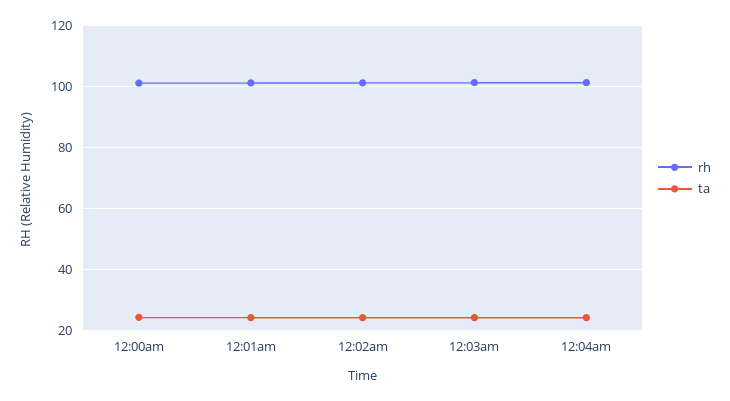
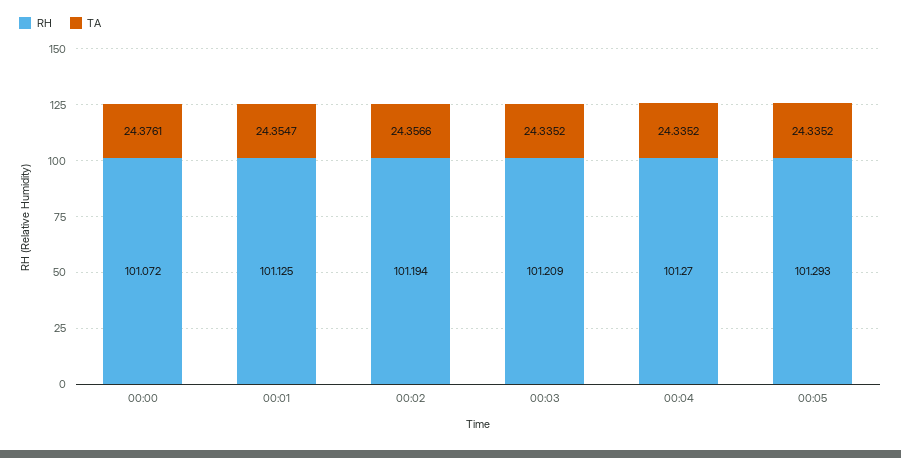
rh, 00:05: none -> 101.293
ta, 00:05: none -> 24.3352

